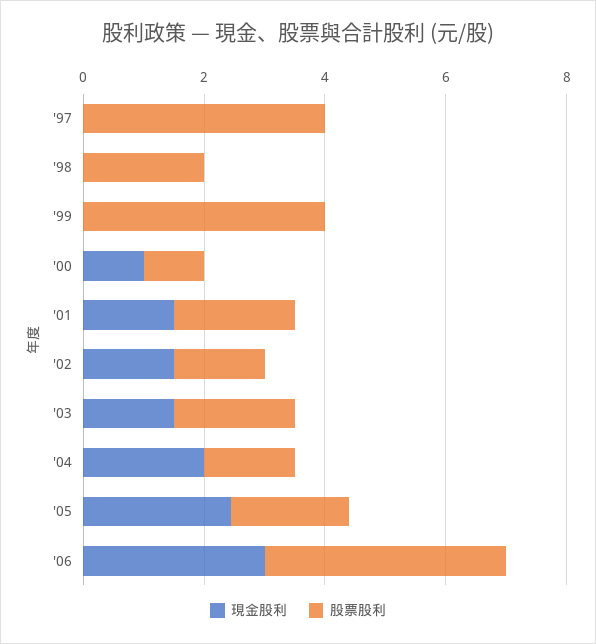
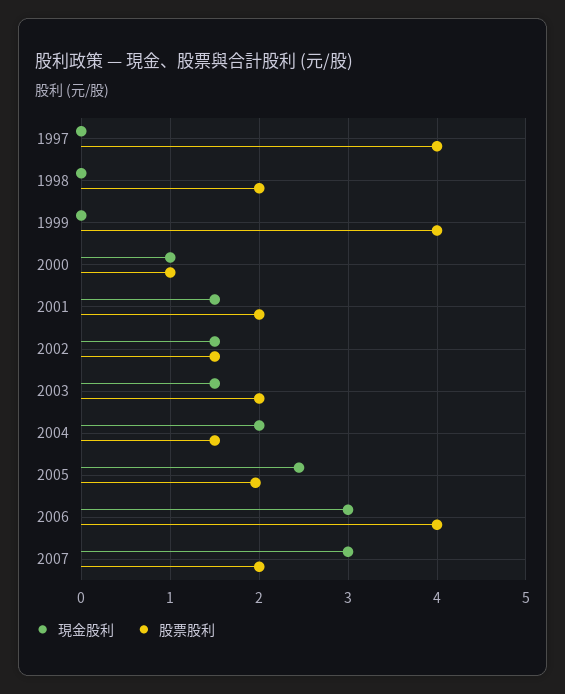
現金股利, 2007: none -> 3
股票股利, 2007: none -> 2

